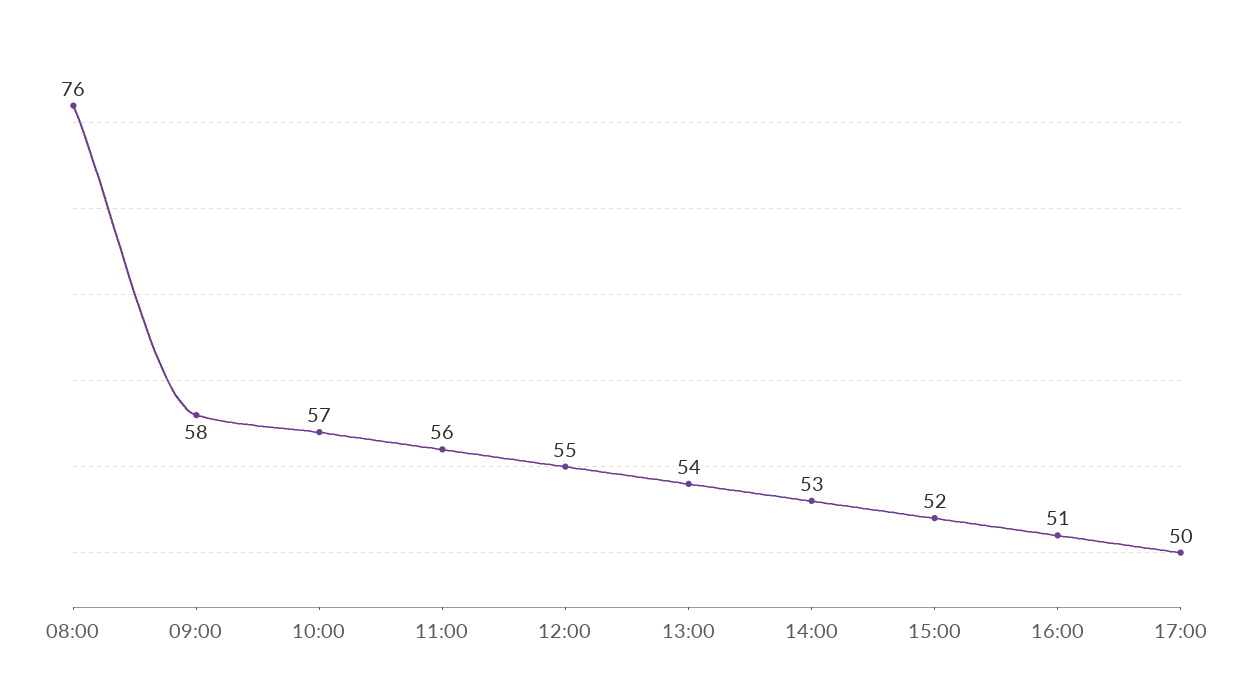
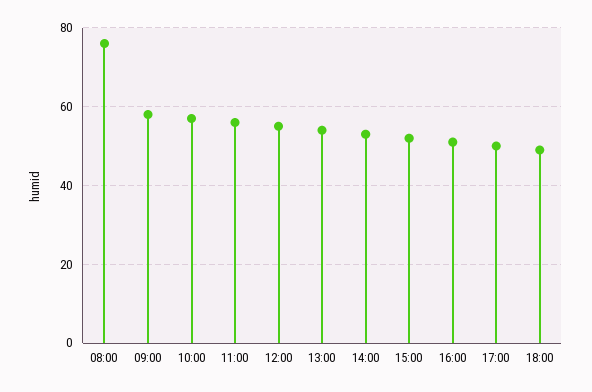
18:00: none -> 50

